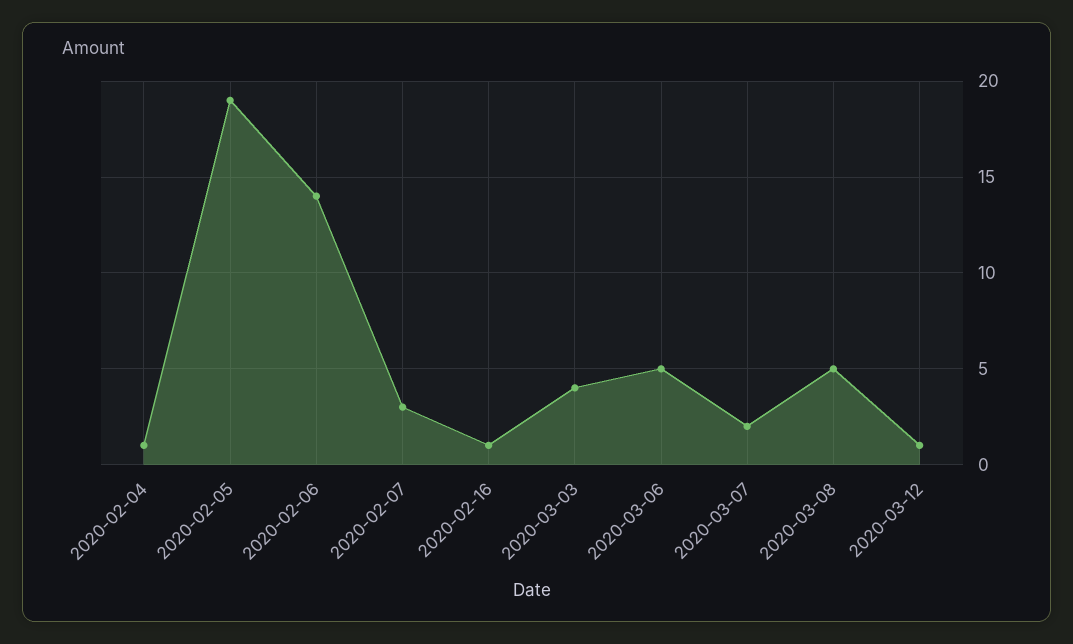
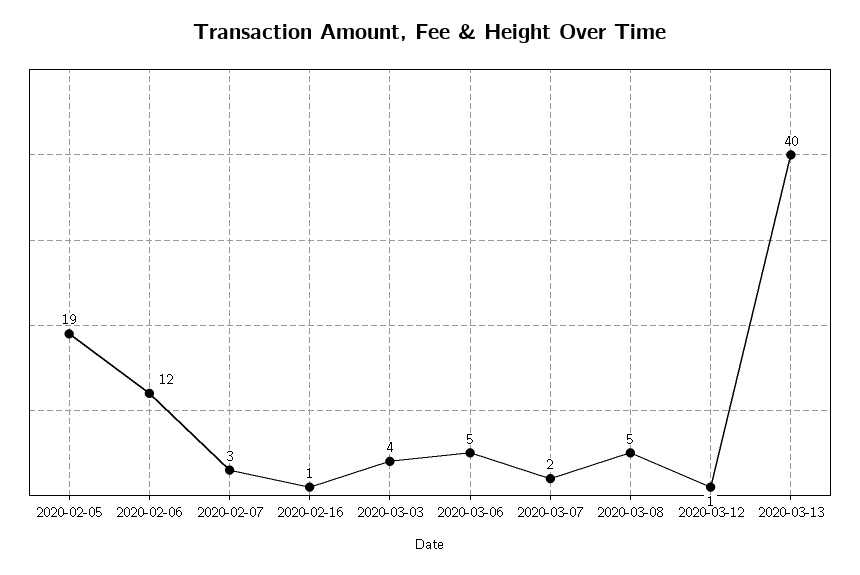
2020-02-04: 1 -> none
2020-02-06: 14 -> 12
2020-03-13: none -> 40

